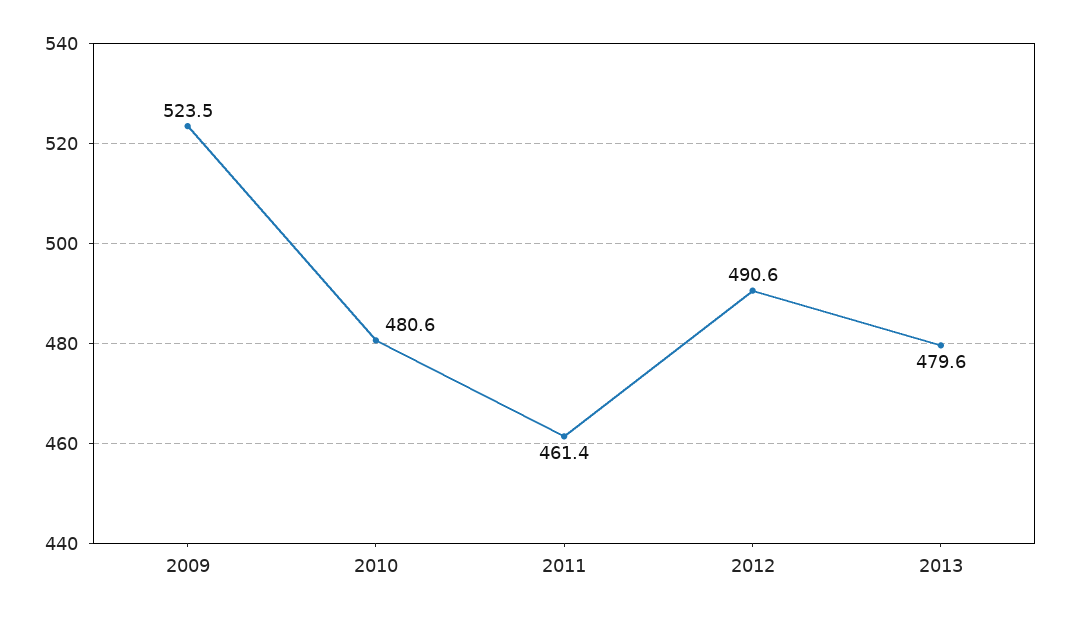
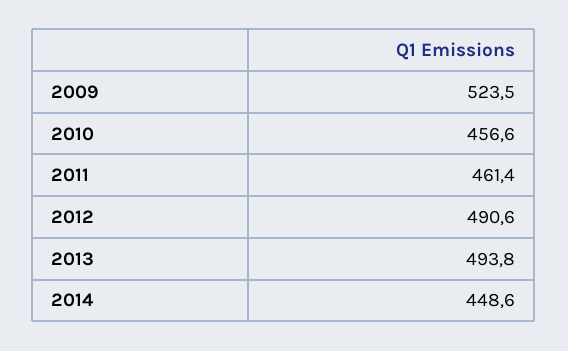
2010: 480.6 -> 456.6
2013: 479.6 -> 493.8
2014: none -> 448.6

